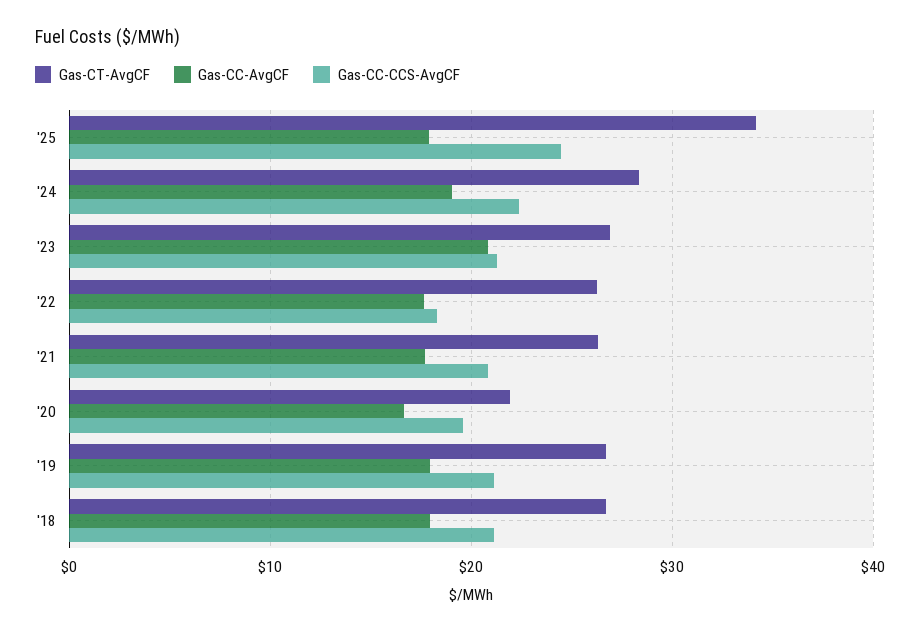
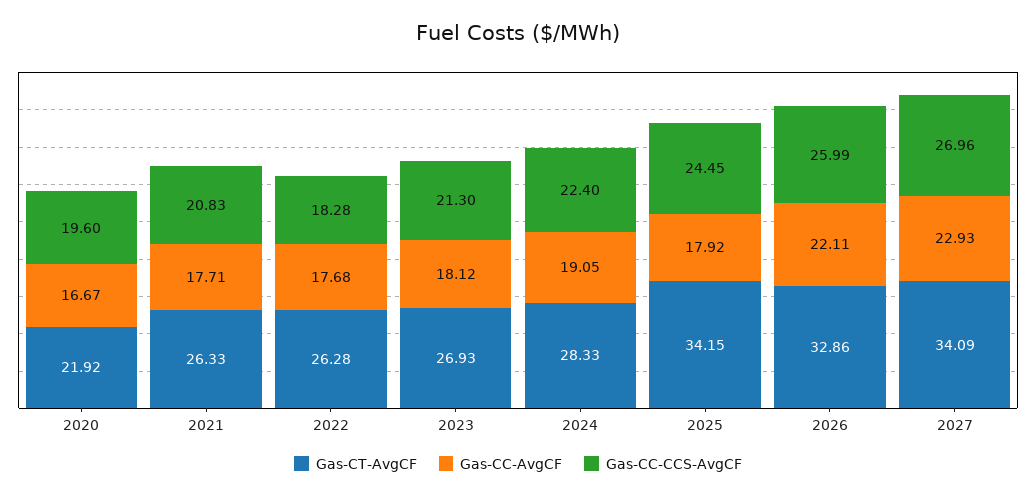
Gas-CC-AvgCF, '23: 21 -> 18.12
Gas-CT-AvgCF, '19: 27 -> none
Gas-CC-AvgCF, '19: 18 -> none
Gas-CC-CCS-AvgCF, '19: 21 -> none
Gas-CT-AvgCF, '18: 27 -> none
Gas-CC-AvgCF, '18: 18 -> none
Gas-CC-CCS-AvgCF, '18: 21 -> none
Gas-CT-AvgCF, 2026: none -> 32.86
Gas-CC-AvgCF, 2026: none -> 22.11
Gas-CC-CCS-AvgCF, 2026: none -> 25.99
Gas-CT-AvgCF, 2027: none -> 34.09
Gas-CC-AvgCF, 2027: none -> 22.93
Gas-CC-CCS-AvgCF, 2027: none -> 26.96

